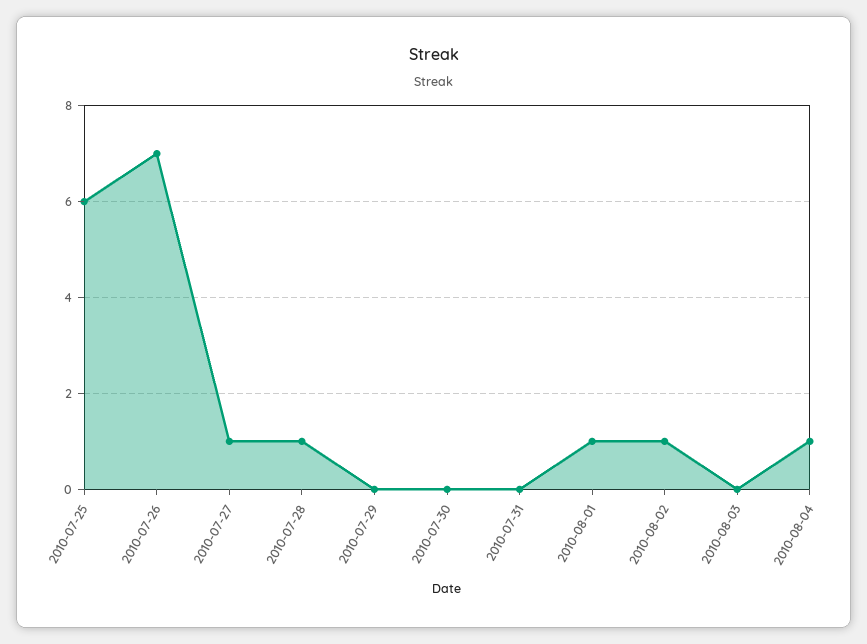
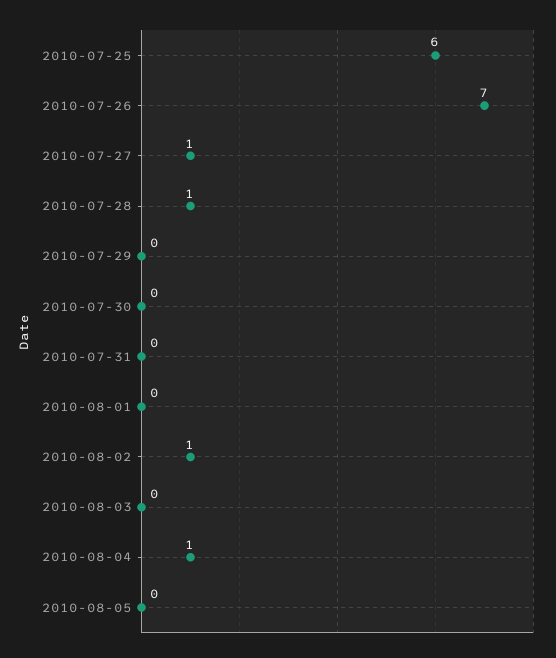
2010-08-01: 1 -> 0
2010-08-05: none -> 0

